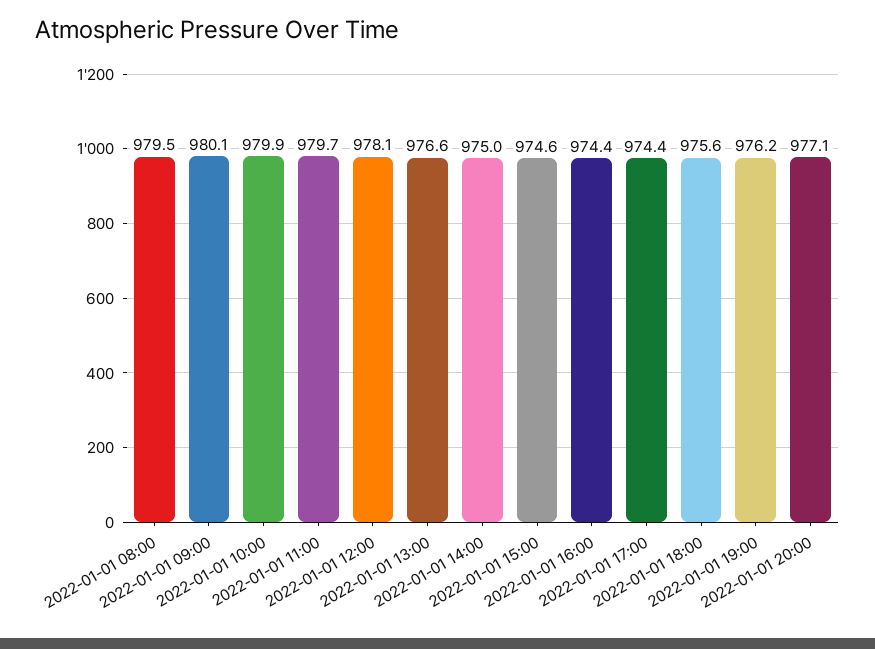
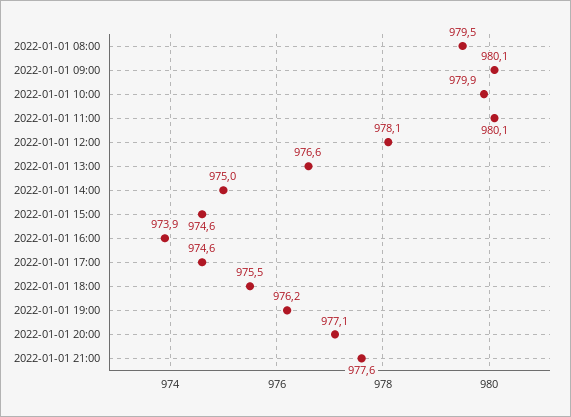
2022-01-01 11:00: 979.7 -> 980.1
2022-01-01 16:00: 974.4 -> 973.9
2022-01-01 17:00: 974.4 -> 974.6
2022-01-01 18:00: 975.6 -> 975.5
2022-01-01 21:00: none -> 977.6

